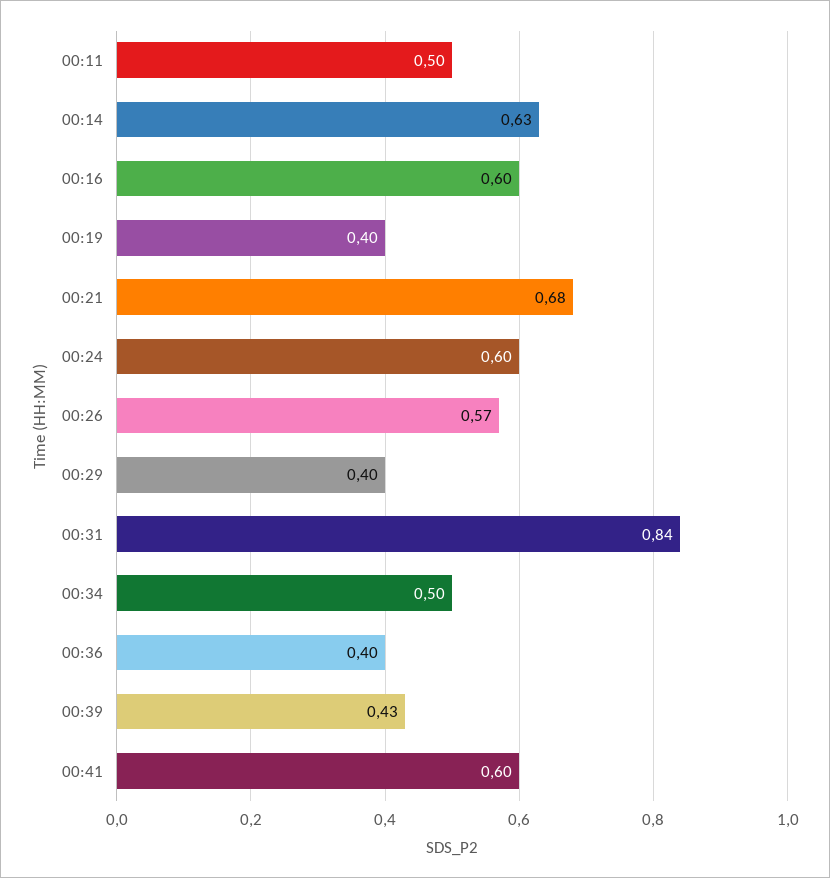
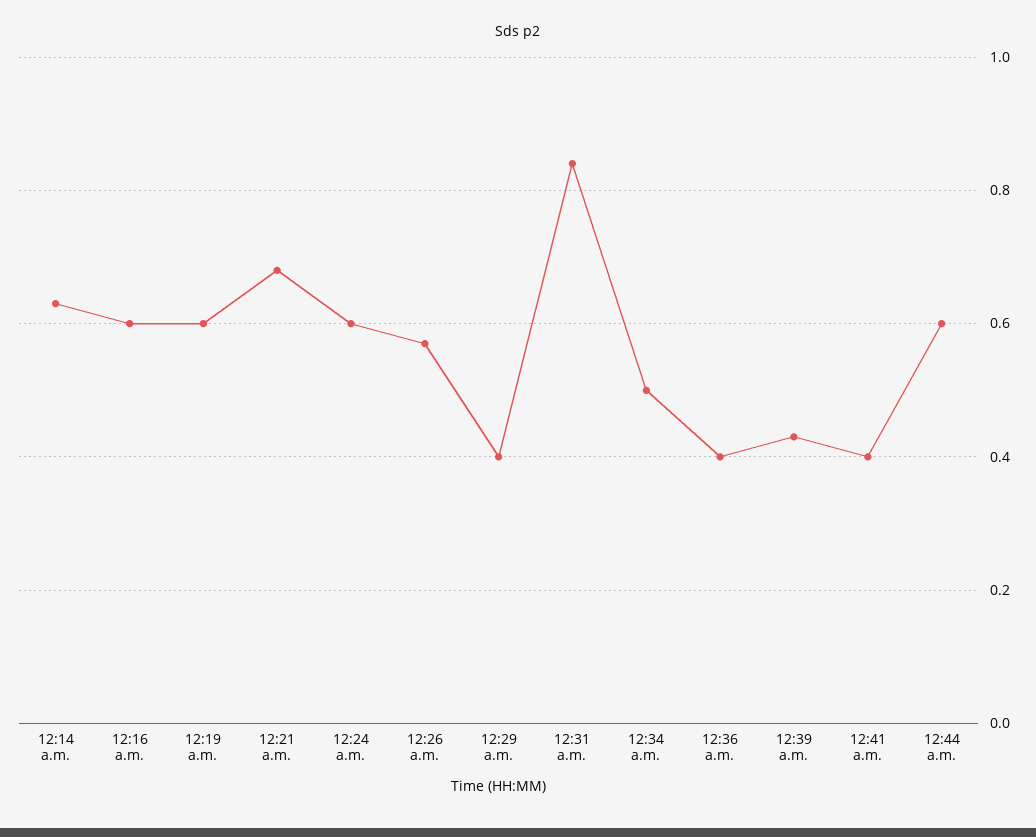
00:11: 0.5 -> none
00:19: 0.4 -> 0.6
00:41: 0.6 -> 0.4
12:44 a.m.: none -> 0.6

